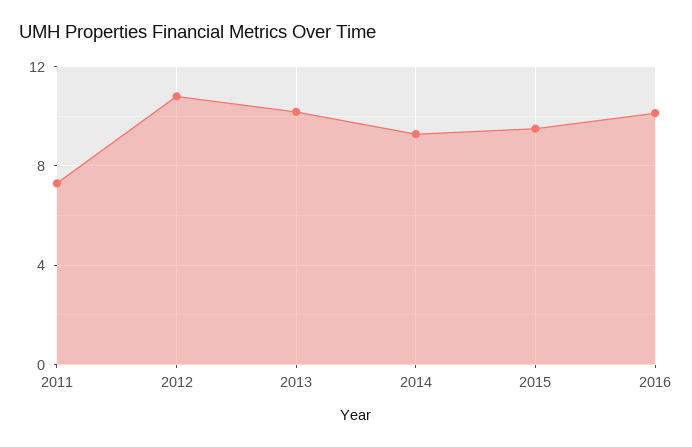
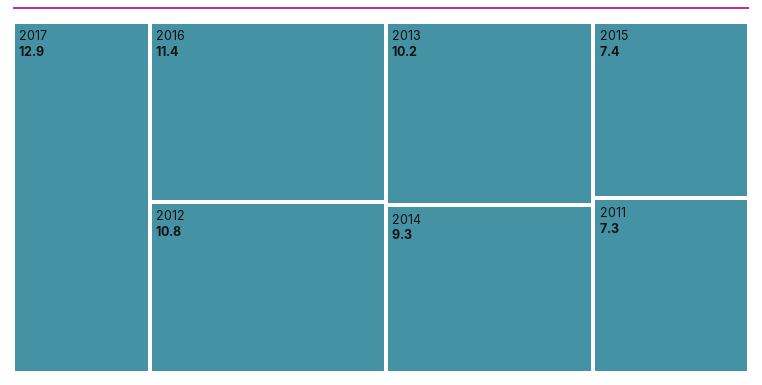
2015: 9.5 -> 7.4
2016: 10 -> 11.4
2017: none -> 12.9

